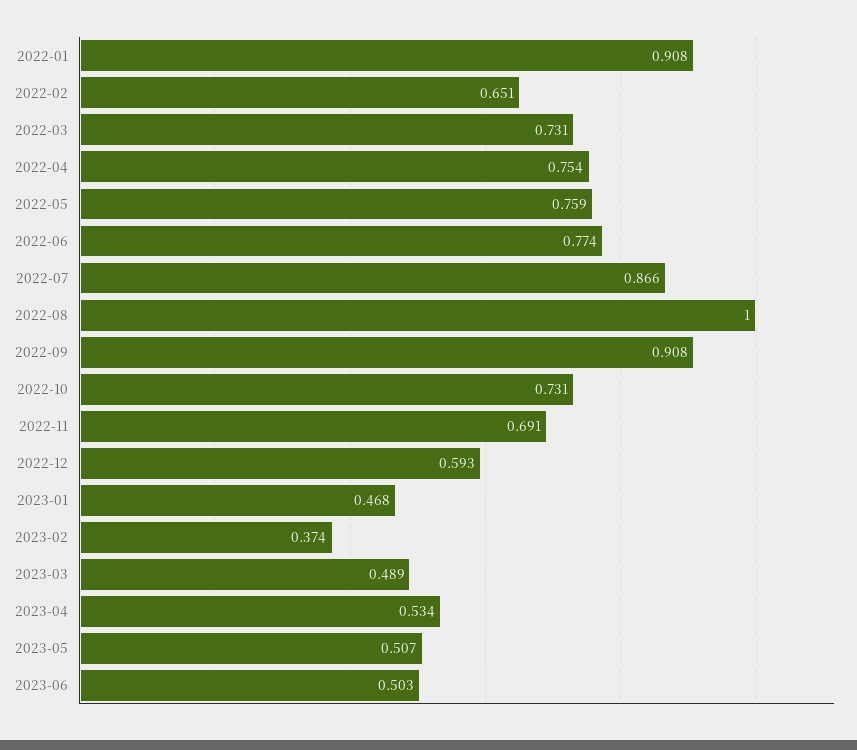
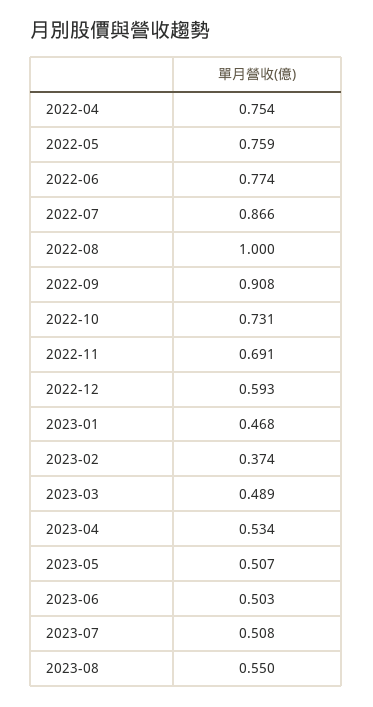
2022-01: 0.908 -> none
2022-02: 0.651 -> none
2022-03: 0.731 -> none
2023-07: none -> 0.508
2023-08: none -> 0.55

